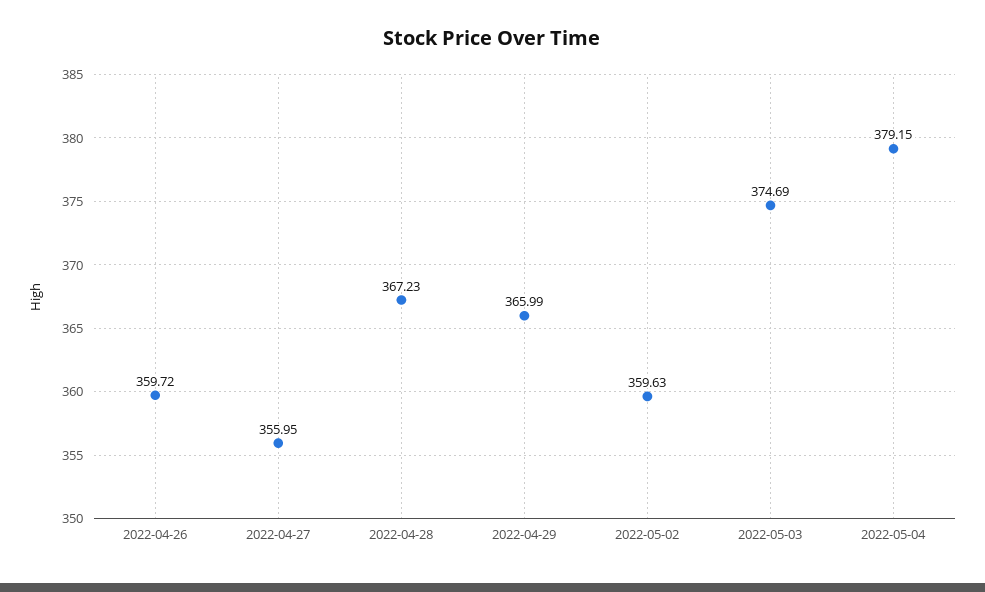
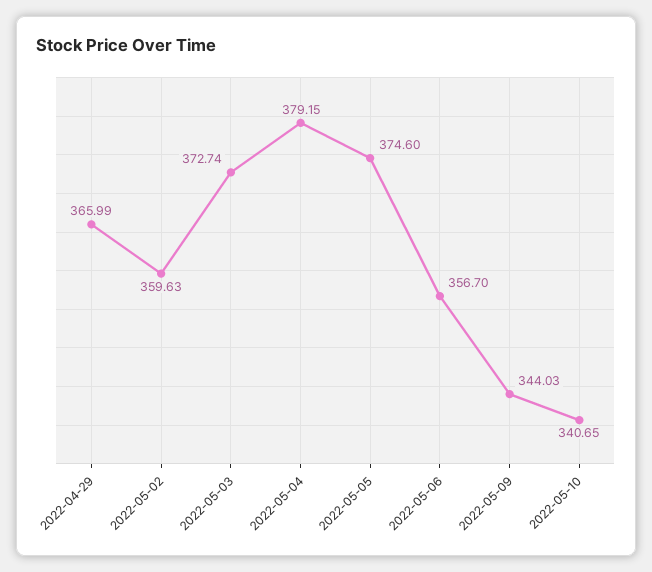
2022-04-26: 359.72 -> none
2022-04-27: 355.95 -> none
2022-04-28: 367.23 -> none
2022-05-03: 374.69 -> 372.74
2022-05-05: none -> 374.6
2022-05-06: none -> 356.7
2022-05-09: none -> 344.03
2022-05-10: none -> 340.65

